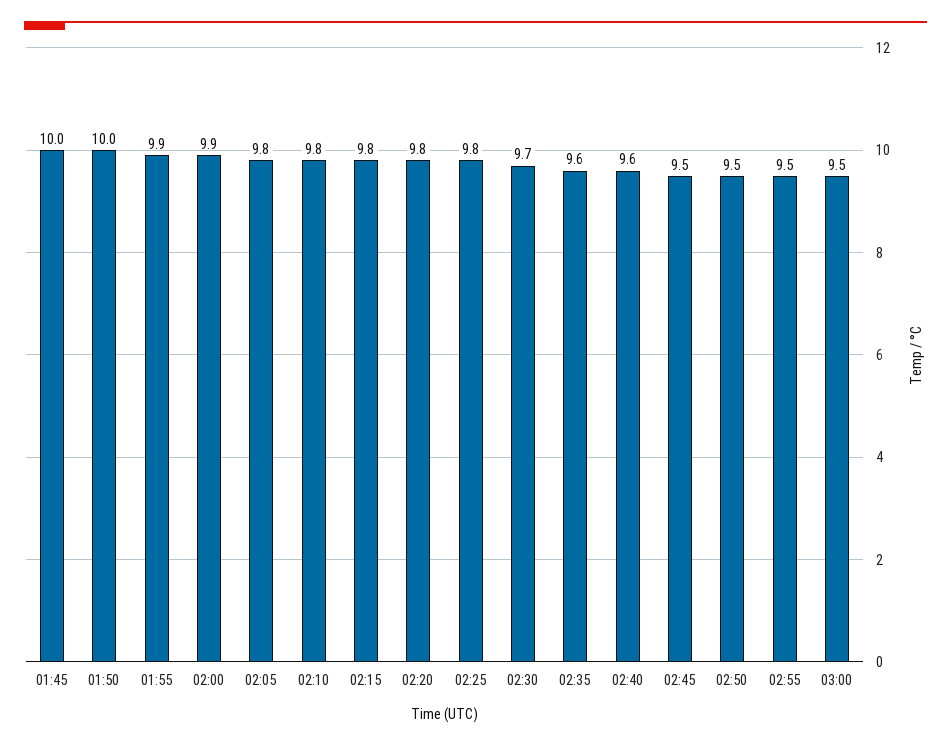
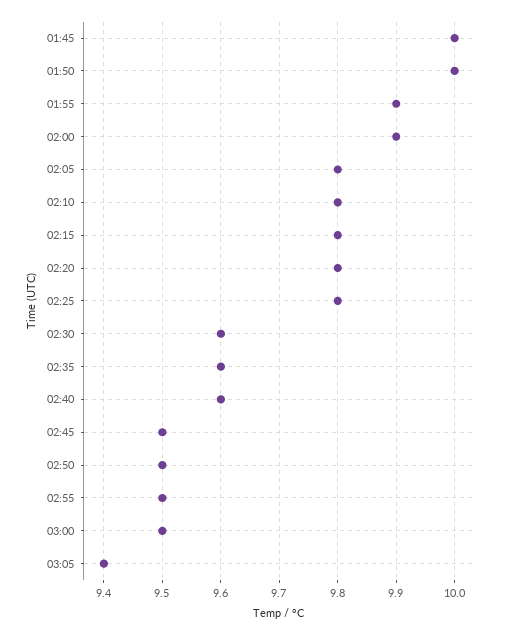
02:30: 9.7 -> 9.6
03:05: none -> 9.4

